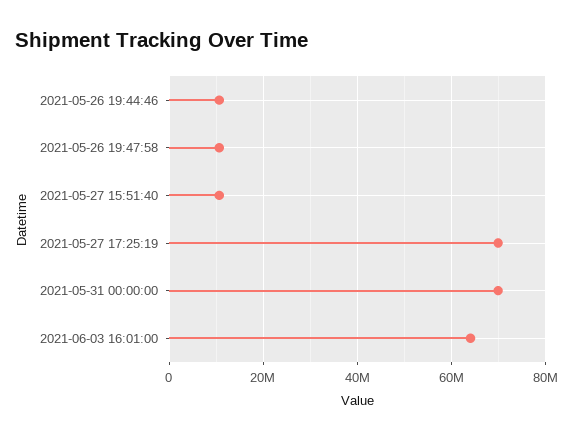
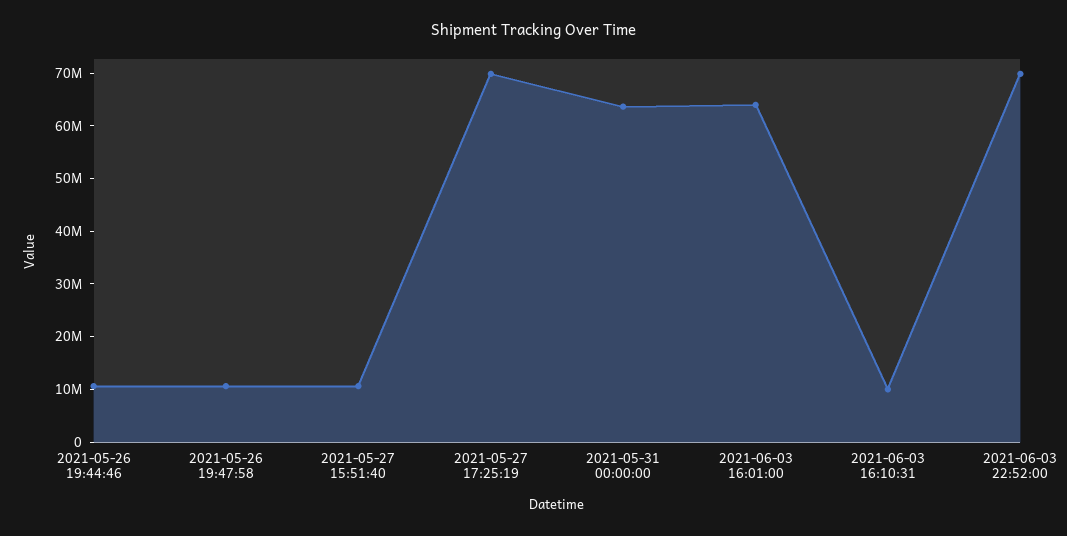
2021-05-31 00:00:00: 70000000 -> 64000000
2021-06-03 16:10:31: none -> 10000000
2021-06-03 22:52:00: none -> 70000000

